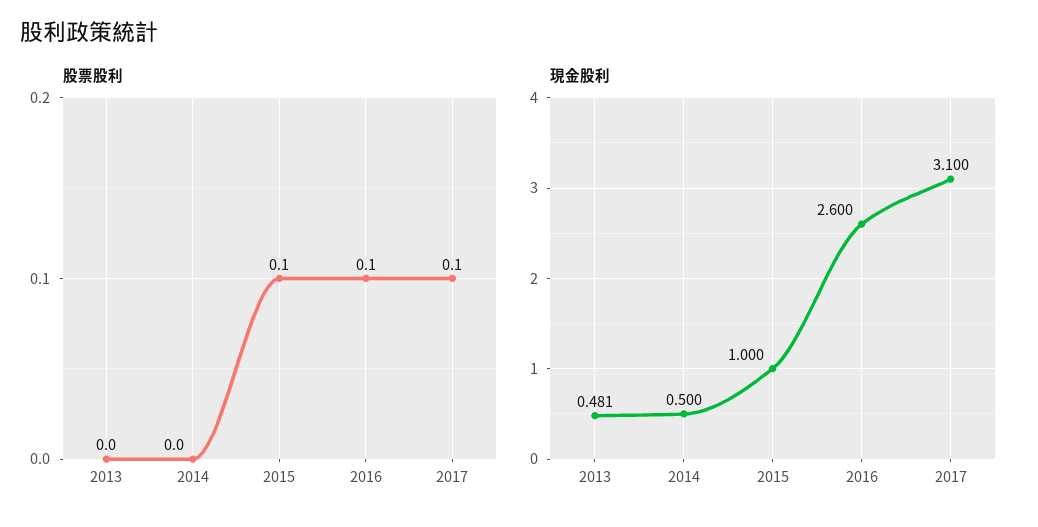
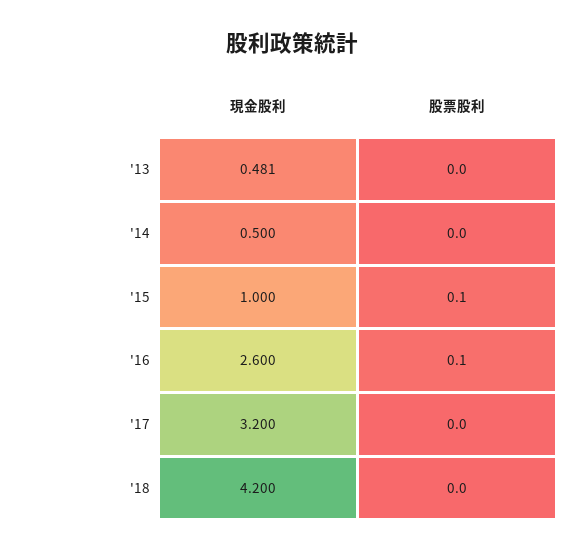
股票股利, 2017: 0.1 -> 0
現金股利, 2017: 3.1 -> 3.2
現金股利, '18: none -> 4.2
股票股利, '18: none -> 0

